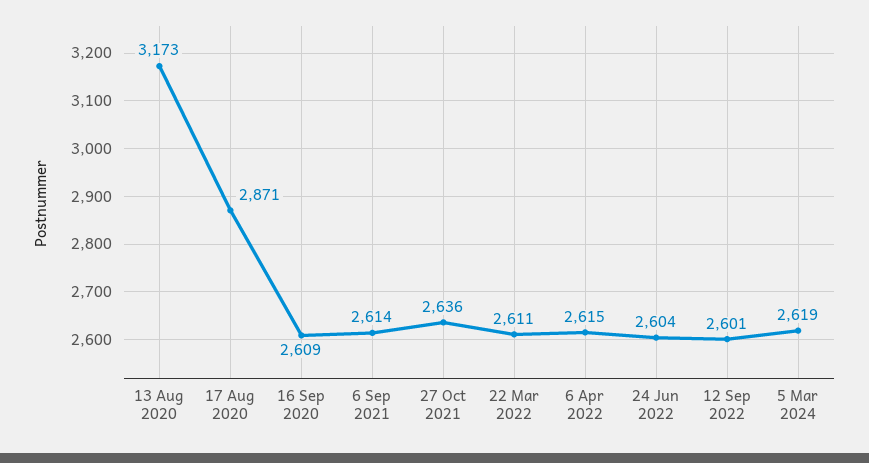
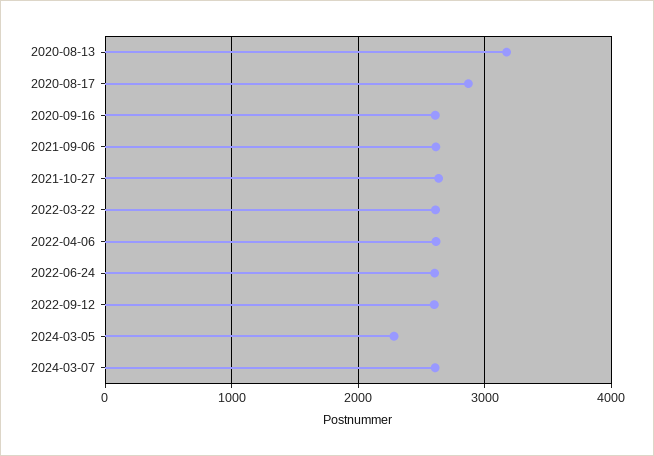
5 Mar 2024: 2619 -> 2300
2024-03-07: none -> 2600

